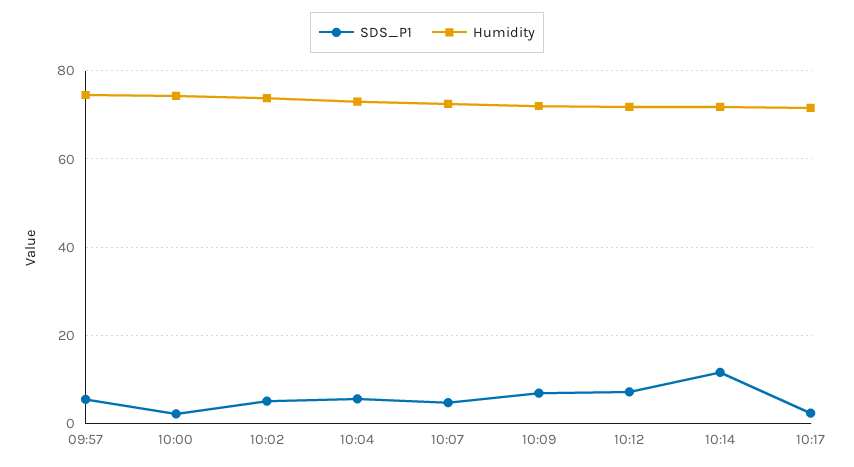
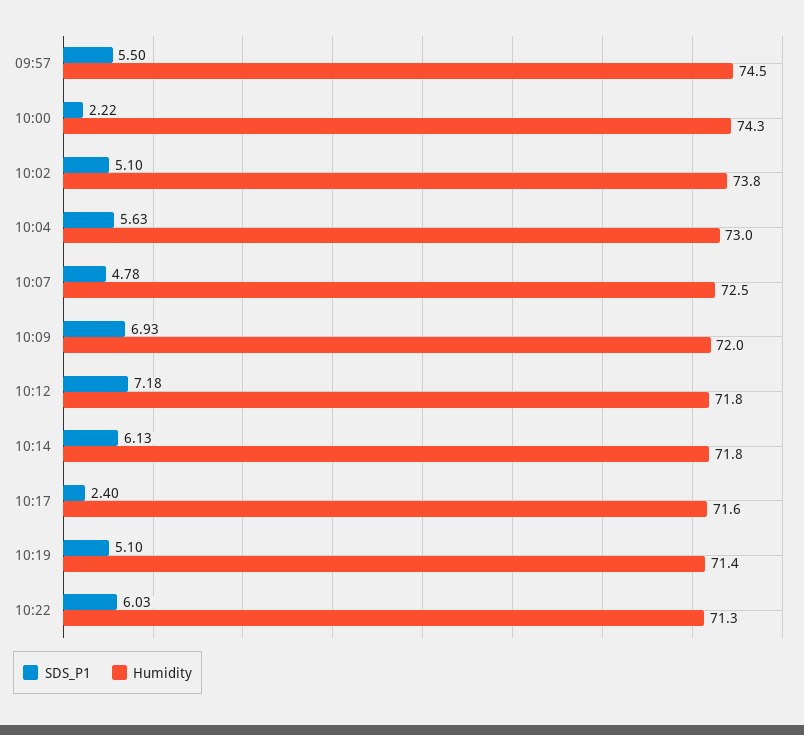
SDS_P1, 10:14: 12 -> 6.13
SDS_P1, 10:19: none -> 5.1
Humidity, 10:19: none -> 71.4
SDS_P1, 10:22: none -> 6.03
Humidity, 10:22: none -> 71.3

